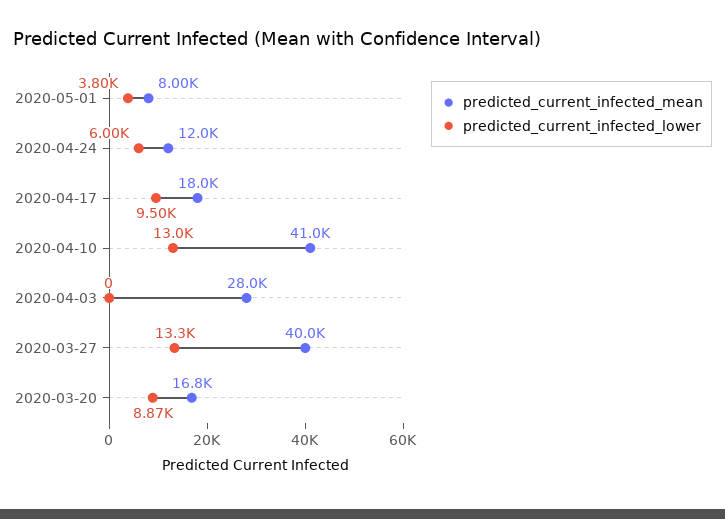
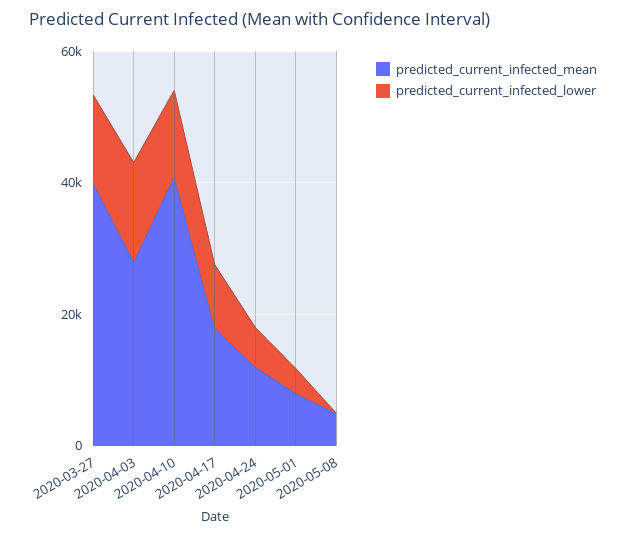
predicted_current_infected_lower, 2020-04-03: 0 -> 15000
predicted_current_infected_mean, 2020-03-20: 16800 -> none
predicted_current_infected_lower, 2020-03-20: 8870 -> none
predicted_current_infected_mean, 2020-05-08: none -> 5000
predicted_current_infected_lower, 2020-05-08: none -> 0

